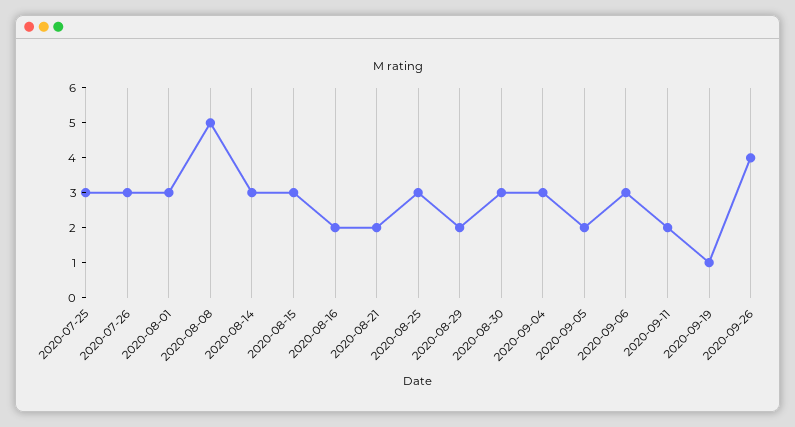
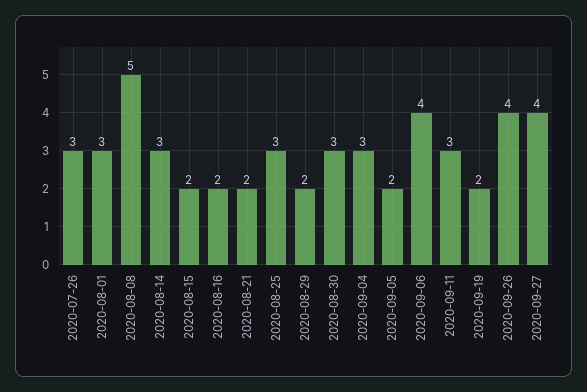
2020-07-25: 3 -> none
2020-08-15: 3 -> 2
2020-09-06: 3 -> 4
2020-09-11: 2 -> 3
2020-09-19: 1 -> 2
2020-09-27: none -> 4

